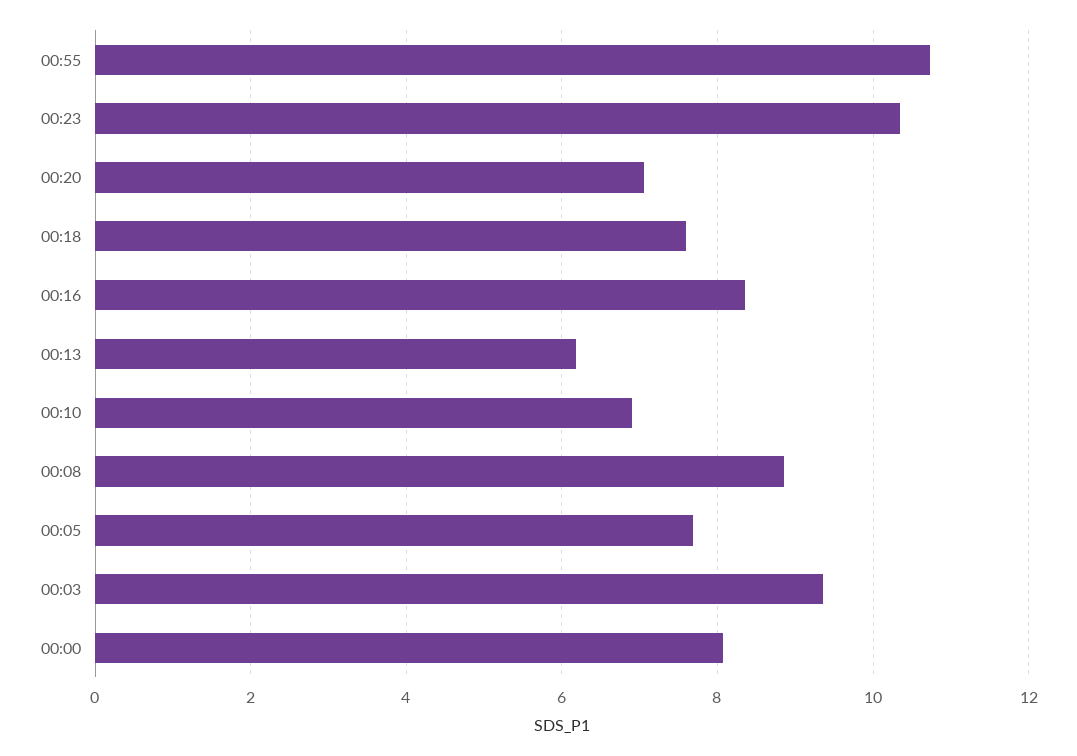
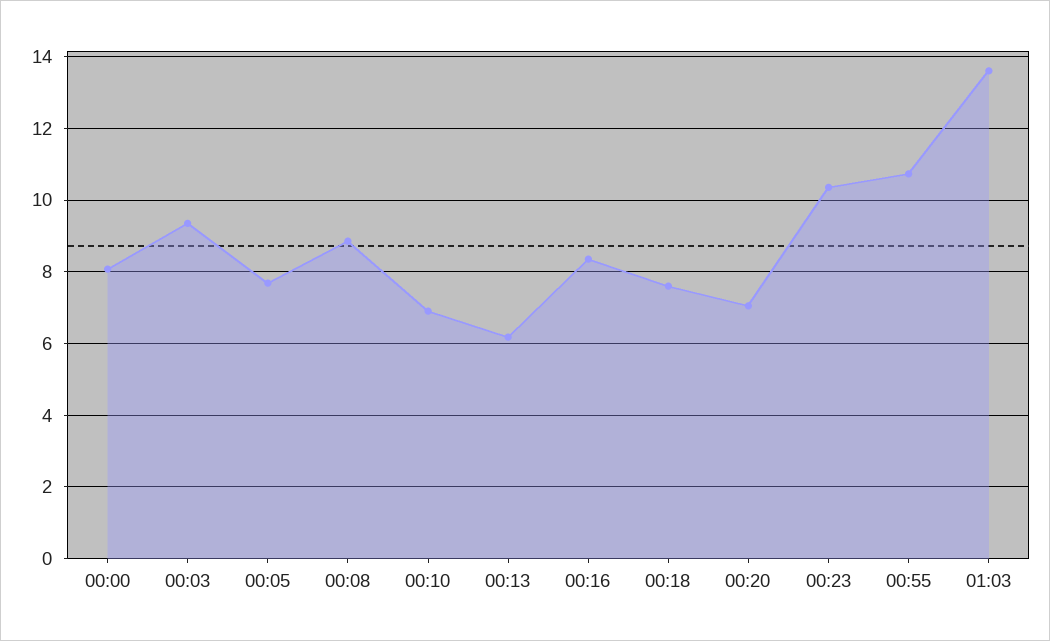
01:03: none -> 13.6

